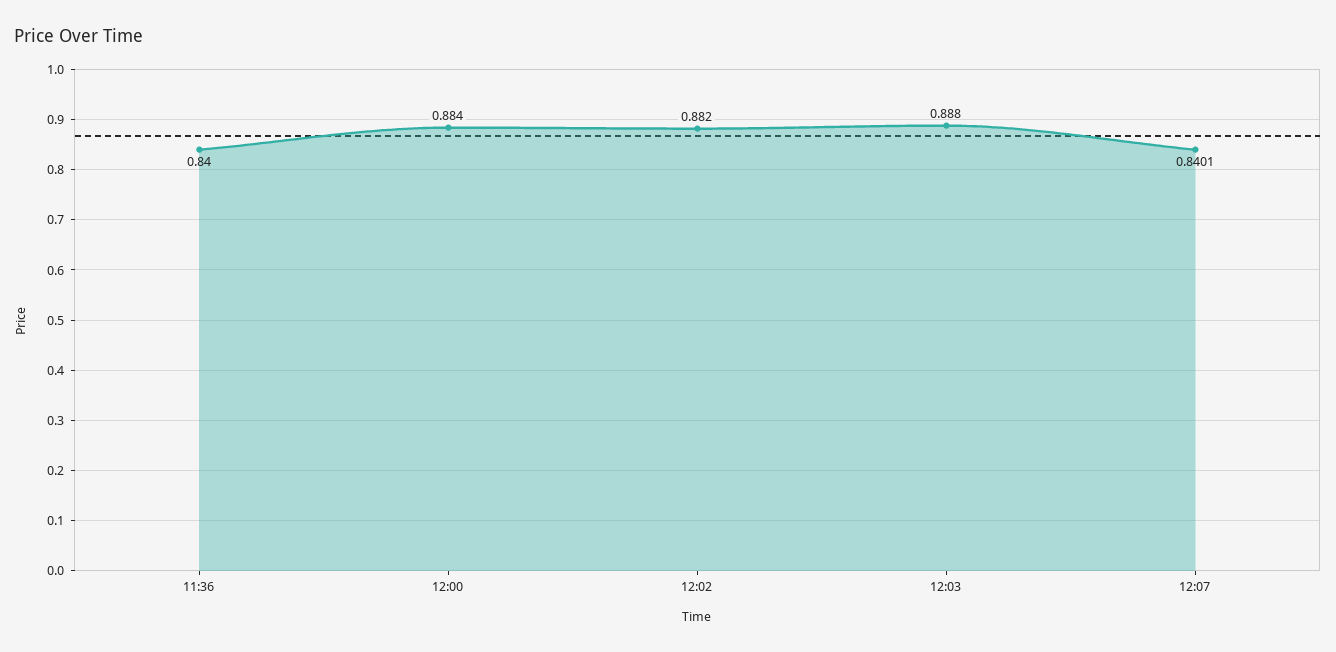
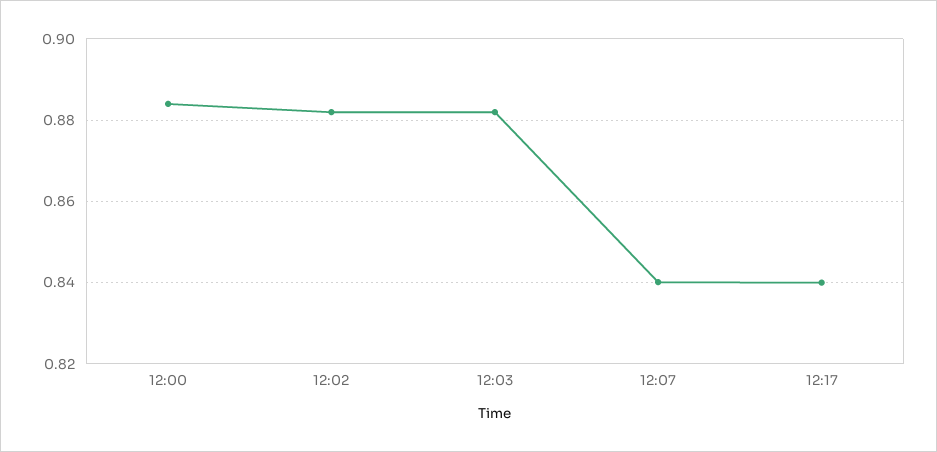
11:36: 0.84 -> none
12:03: 0.888 -> 0.882
12:17: none -> 0.84

